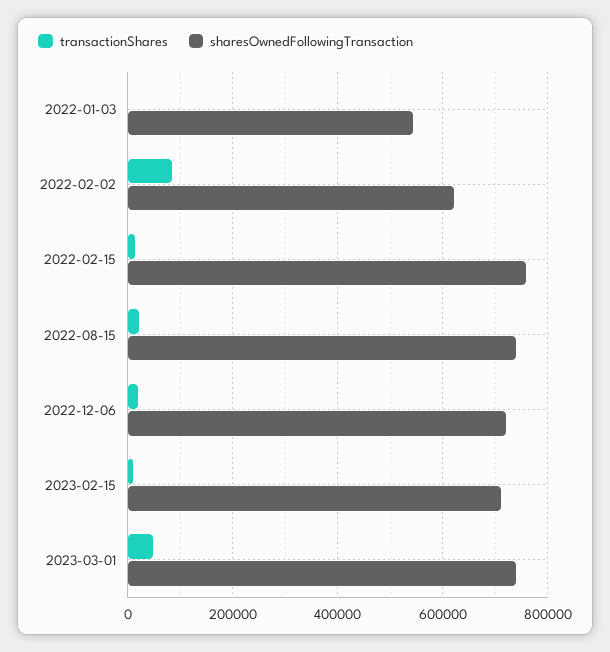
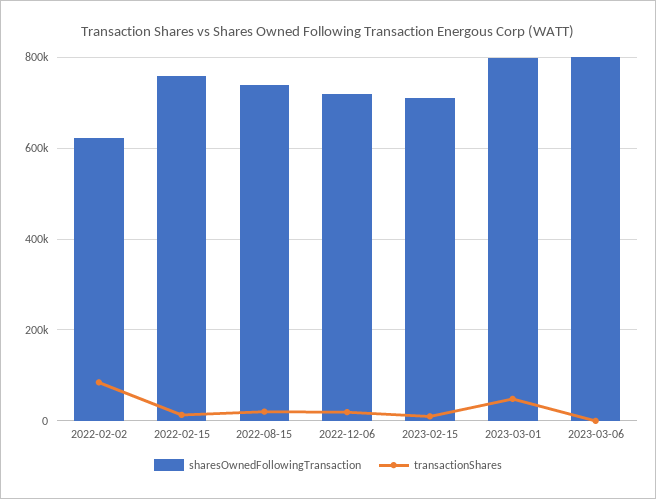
transactionShares, 2022-01-03: 0 -> none
sharesOwnedFollowingTransaction, 2022-01-03: 540000 -> none
sharesOwnedFollowingTransaction, 2023-03-01: 740000 -> 800000
sharesOwnedFollowingTransaction, 2023-03-06: none -> 800000
transactionShares, 2023-03-06: none -> 0

